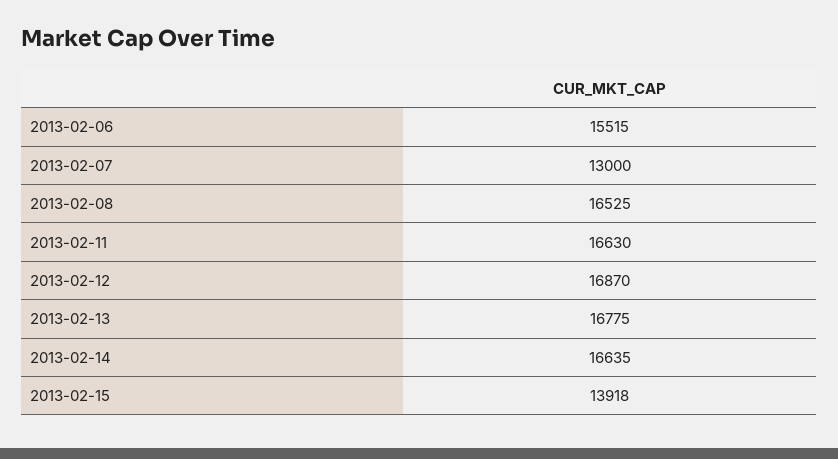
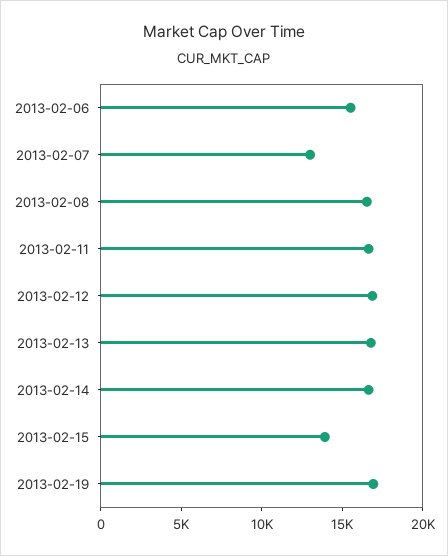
2013-02-19: none -> 17000

